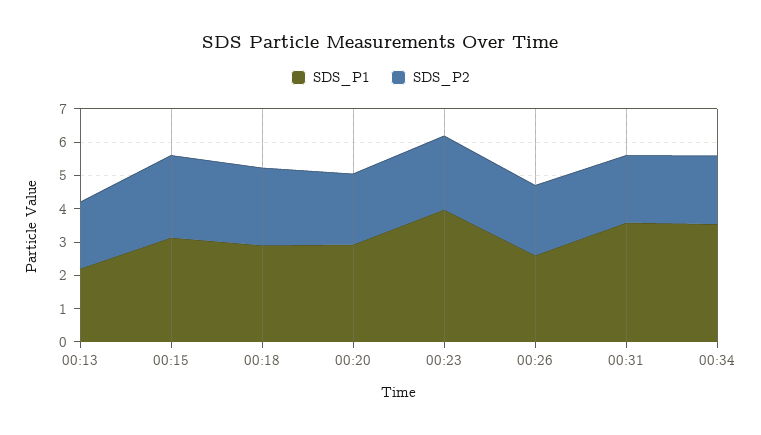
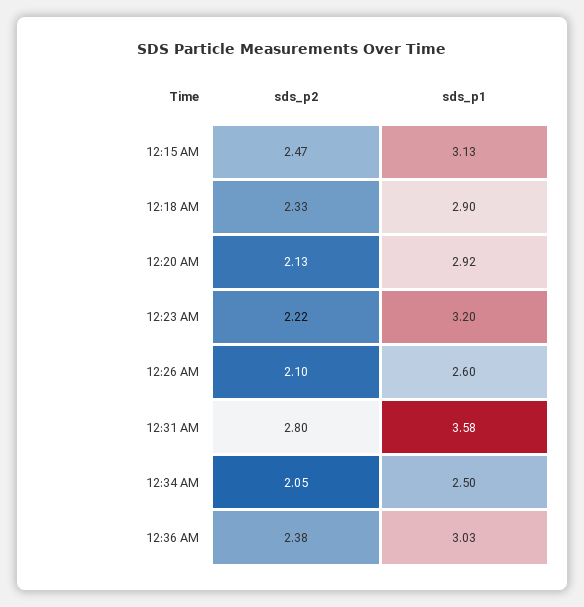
SDS_P1, 00:13: 2.25 -> none
SDS_P2, 00:13: 2 -> none
SDS_P1, 00:23: 4 -> 3.2
SDS_P2, 00:31: 2 -> 2.8
SDS_P1, 00:34: 3.5 -> 2.5
SDS_P2, 12:36 AM: none -> 2.38
SDS_P1, 12:36 AM: none -> 3.03

